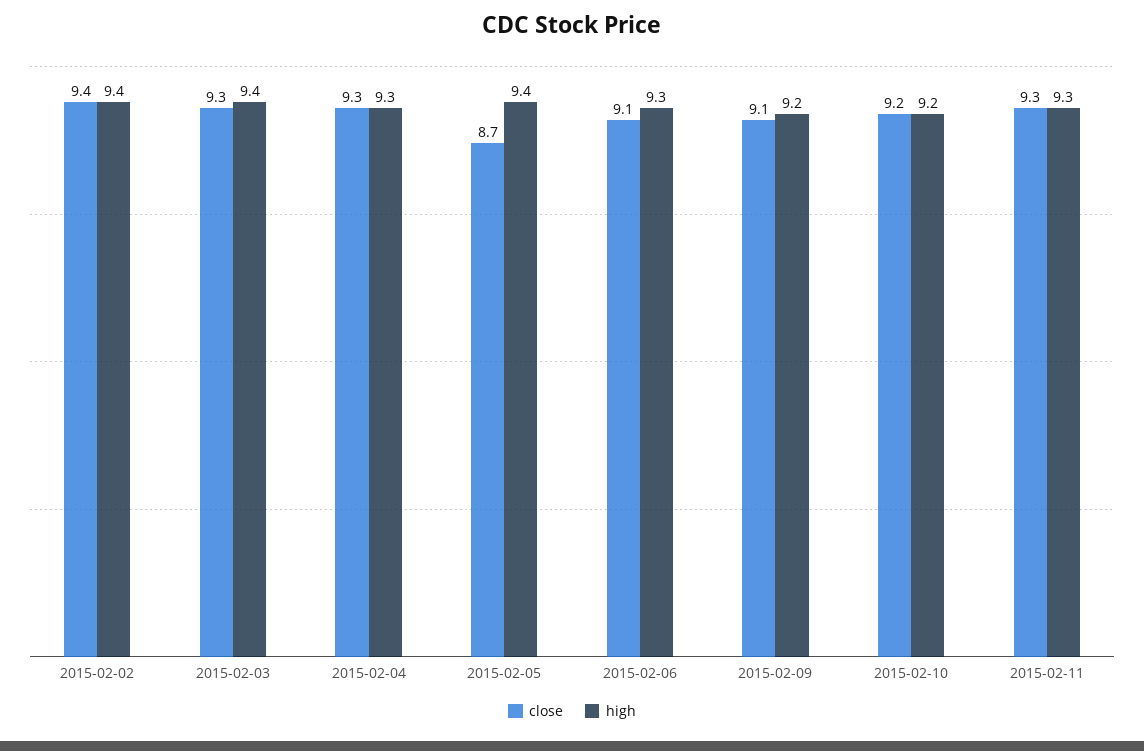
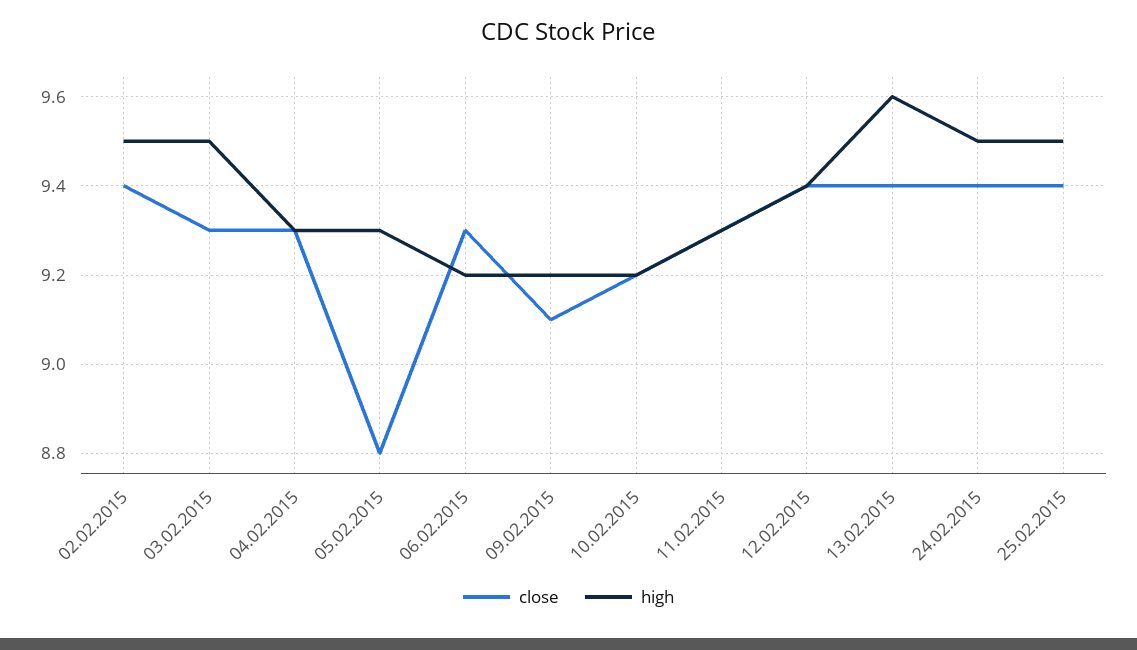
high, 2015-02-02: 9.4 -> 9.5
high, 2015-02-03: 9.4 -> 9.5
close, 2015-02-05: 8.7 -> 8.8
high, 2015-02-05: 9.4 -> 9.3
close, 2015-02-06: 9.1 -> 9.3
high, 2015-02-06: 9.3 -> 9.2
close, 12.02.2015: none -> 9.4
high, 12.02.2015: none -> 9.4
close, 13.02.2015: none -> 9.4
high, 13.02.2015: none -> 9.6
close, 24.02.2015: none -> 9.4
high, 24.02.2015: none -> 9.5
close, 25.02.2015: none -> 9.4
high, 25.02.2015: none -> 9.5

